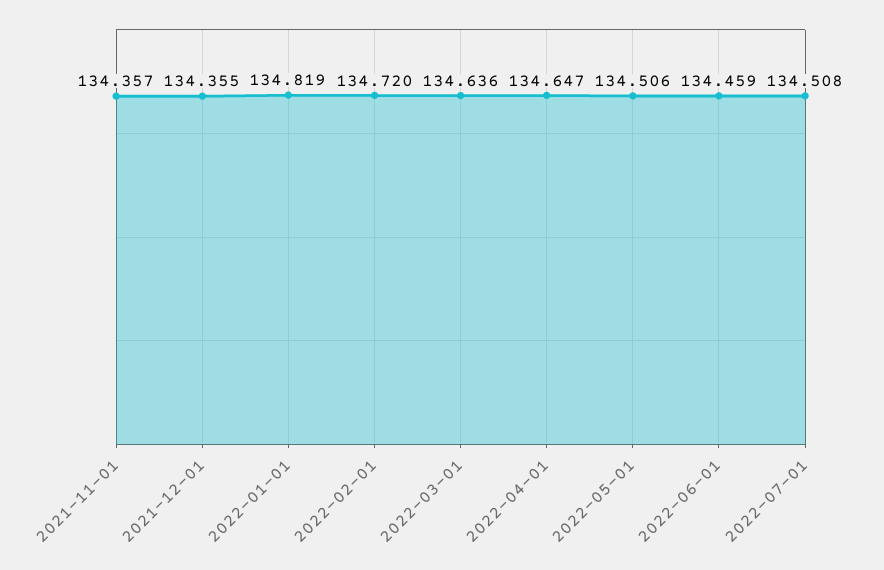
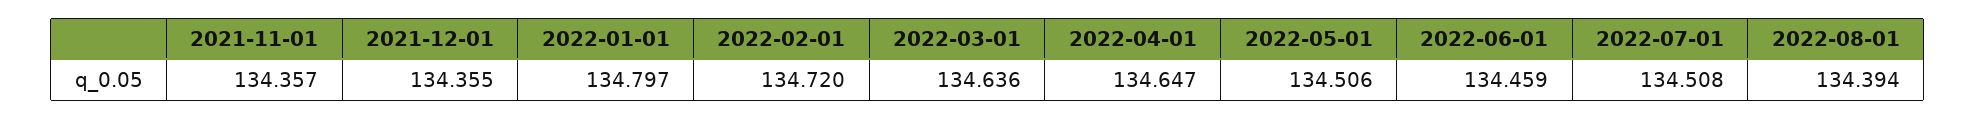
2022-01-01: 134.819 -> 134.797
2022-08-01: none -> 134.394

